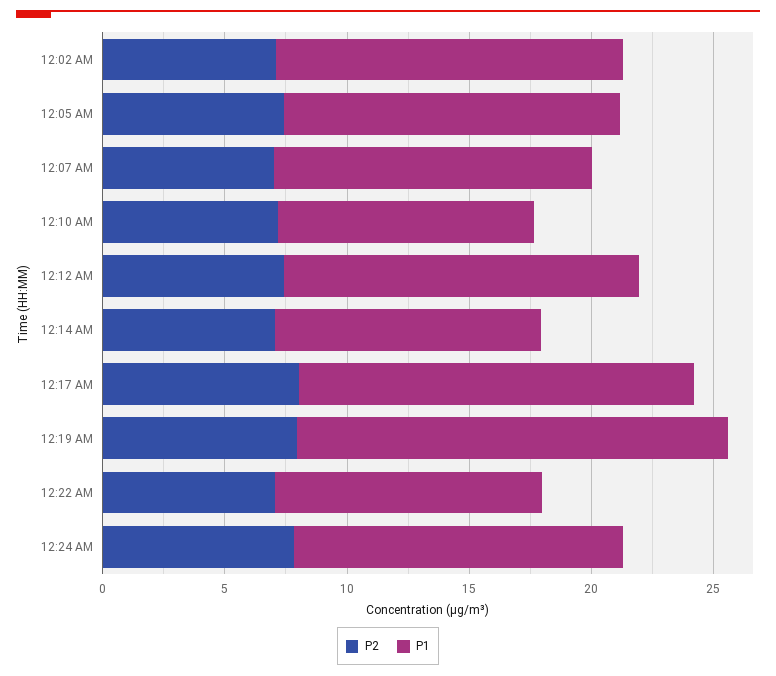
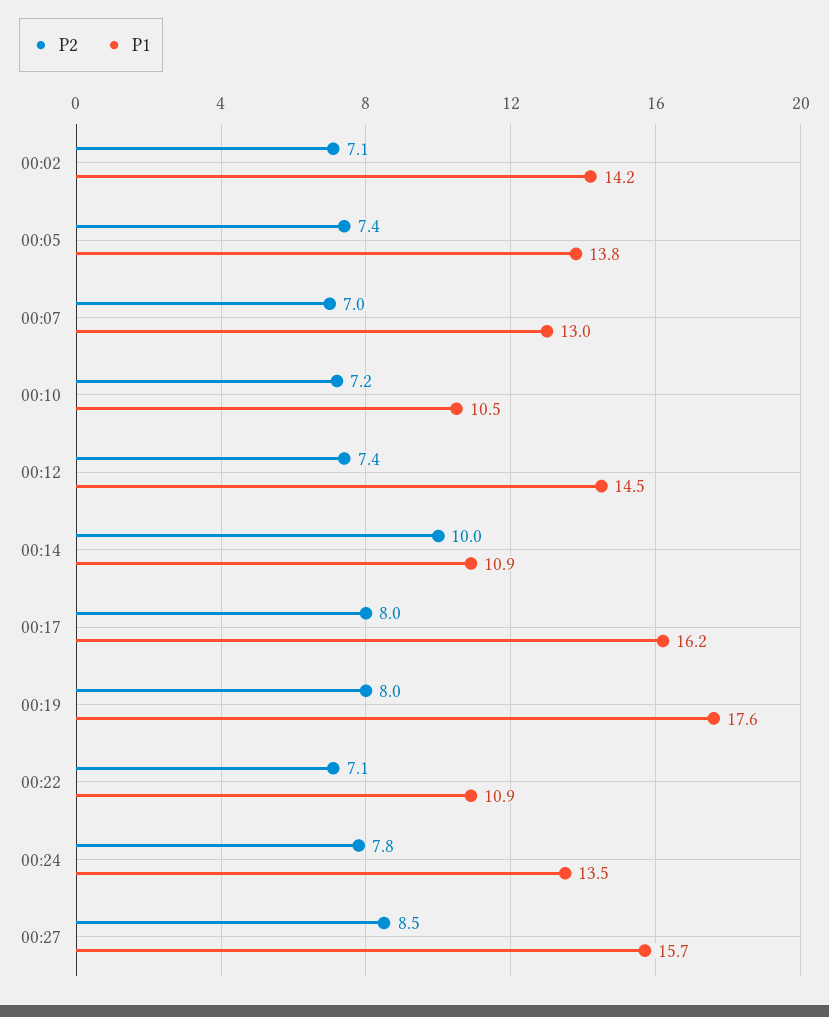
P2, 12:14 AM: 7 -> 10
P2, 00:27: none -> 8.5
P1, 00:27: none -> 15.7

